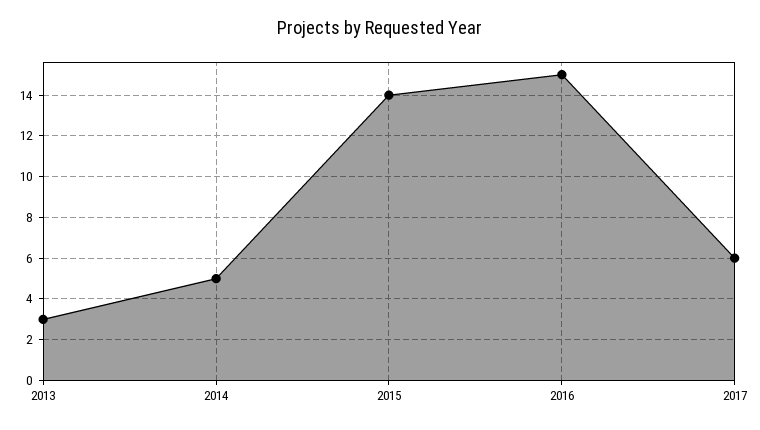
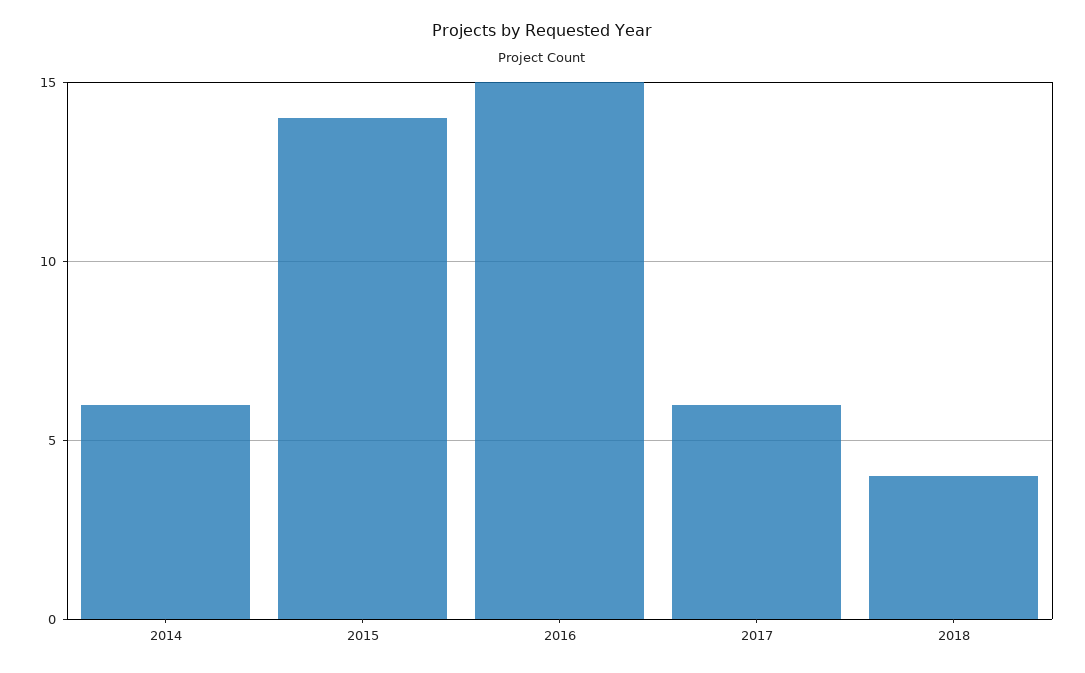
2013: 3 -> none
2014: 5 -> 6
2018: none -> 4

